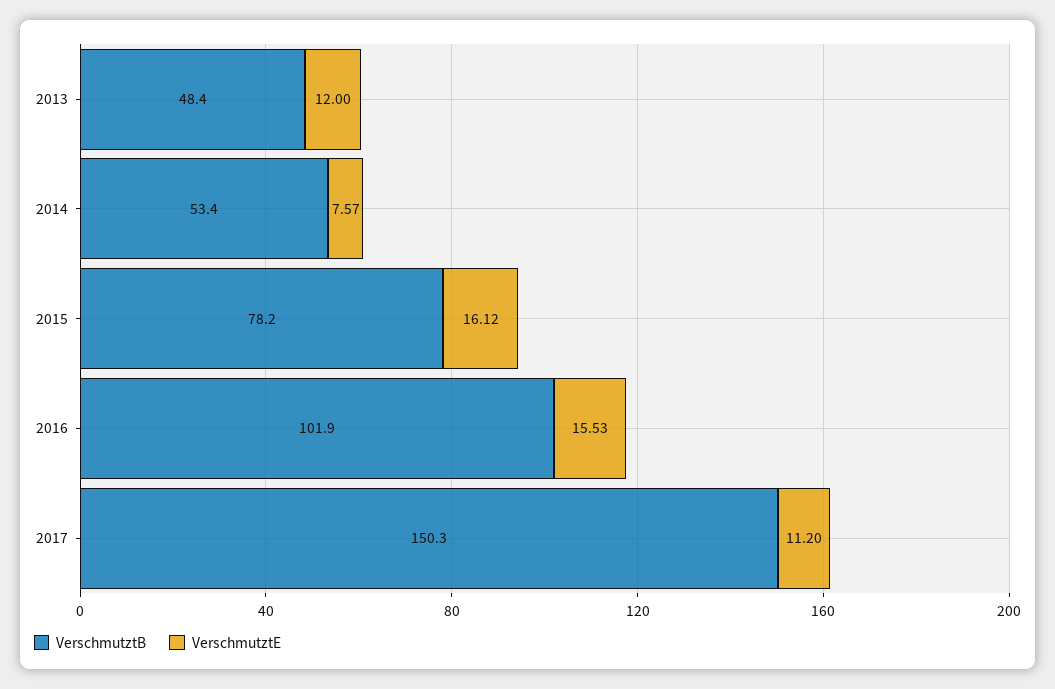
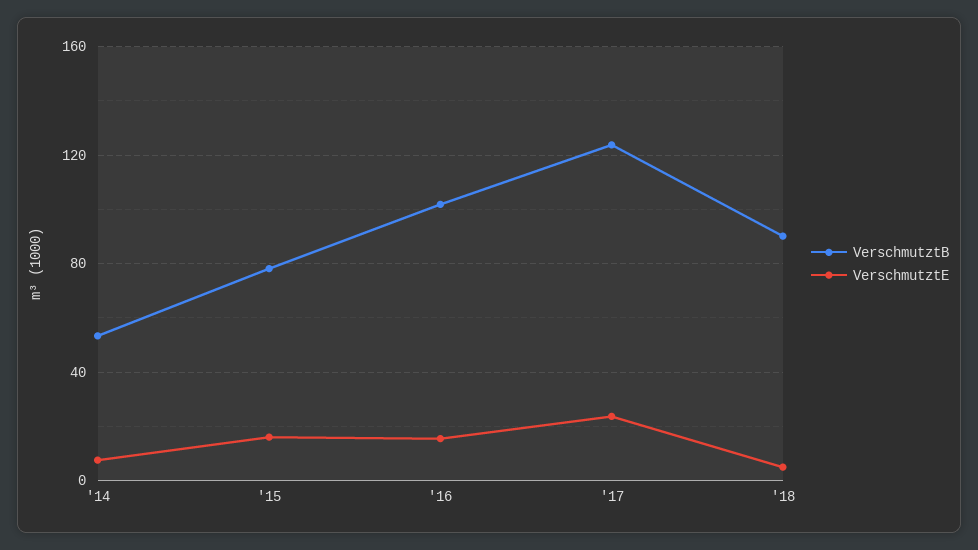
VerschmutztB, 2013: 48.4 -> none
VerschmutztE, 2013: 12 -> none
VerschmutztB, 2017: 150.3 -> 125
VerschmutztE, 2017: 11.2 -> 25
VerschmutztB, '18: none -> 90
VerschmutztE, '18: none -> 5

